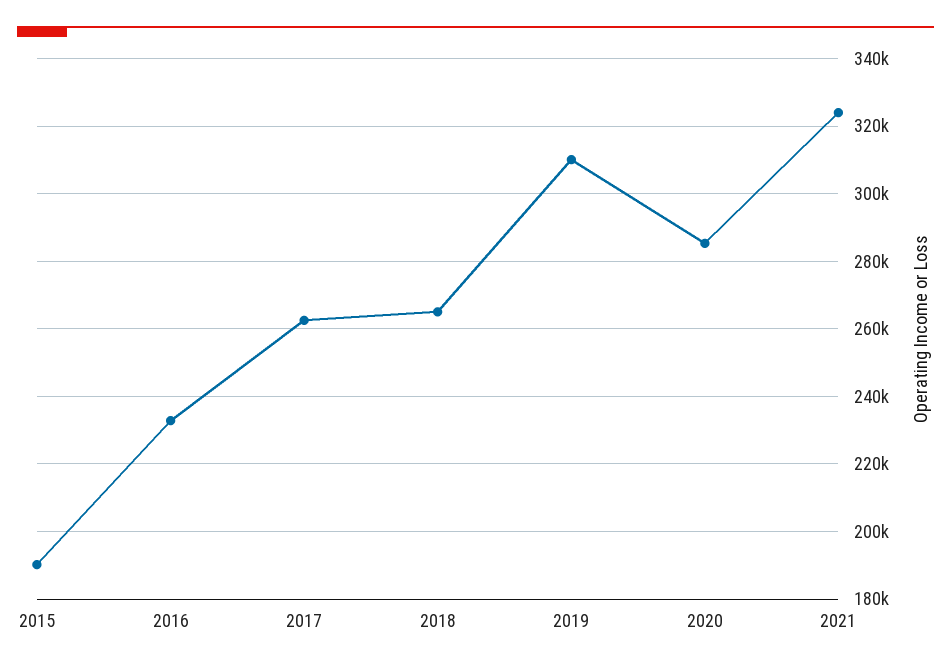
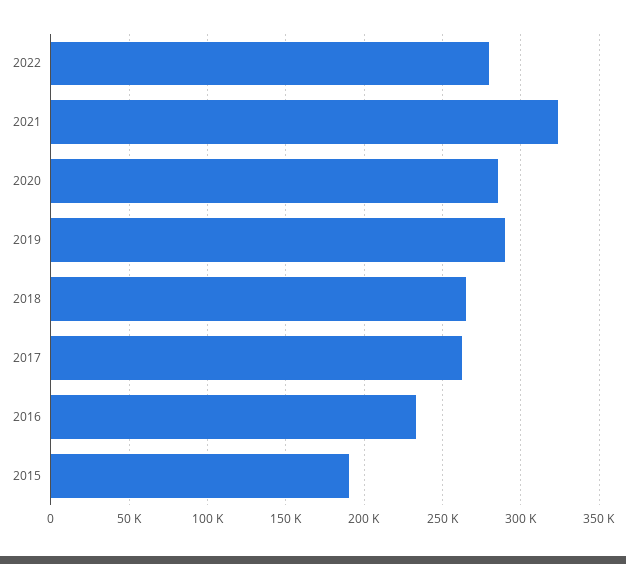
2019: 310000 -> 290000
2022: none -> 280000

